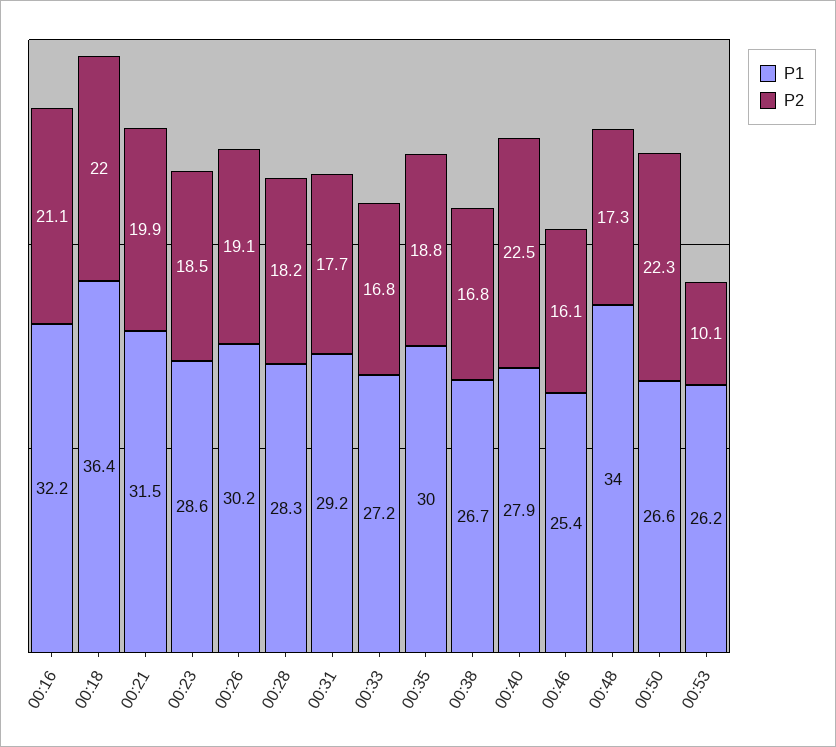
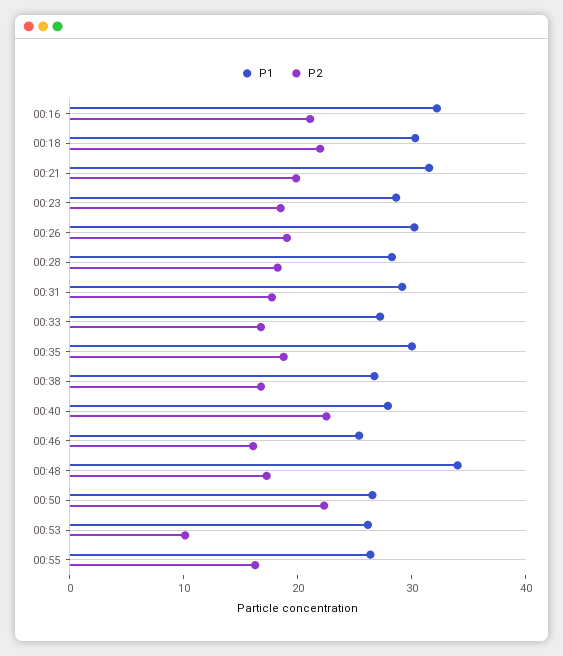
P1, 00:18: 36.4 -> 30
P1, 00:55: none -> 26
P2, 00:55: none -> 16

